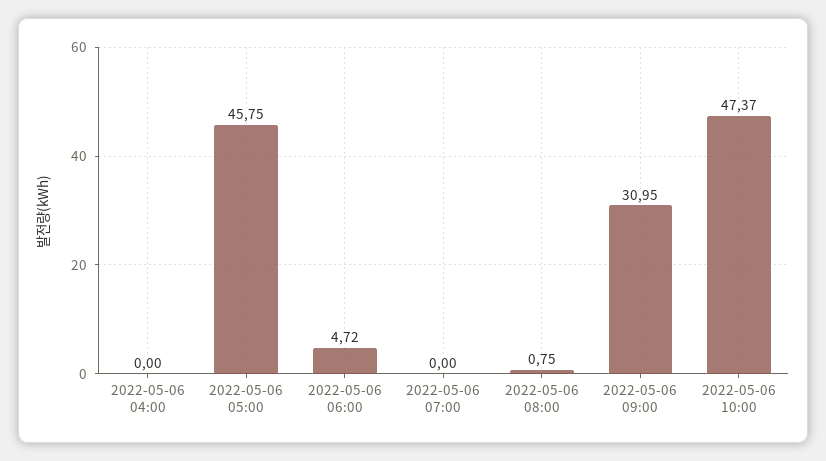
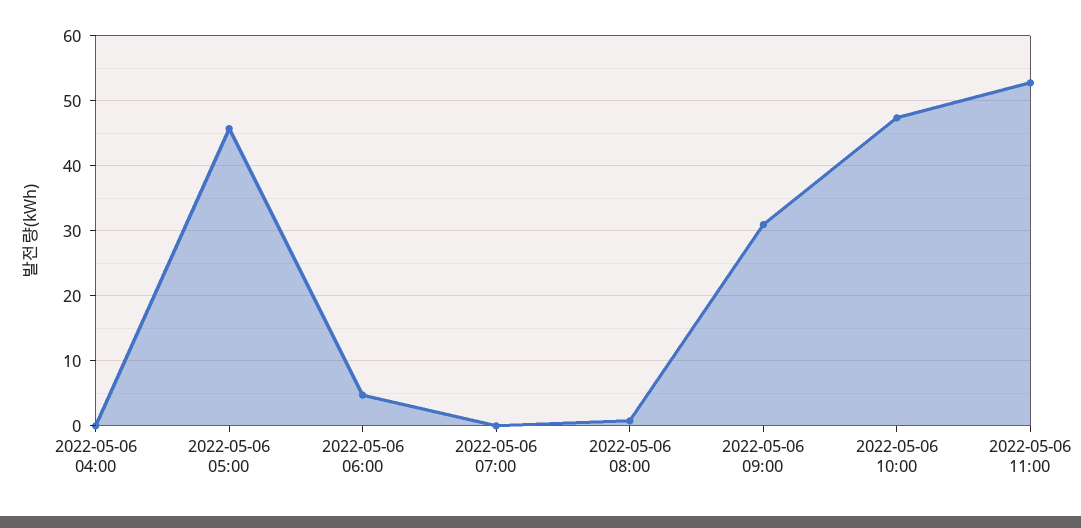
2022-05-06 11:00: none -> 53

